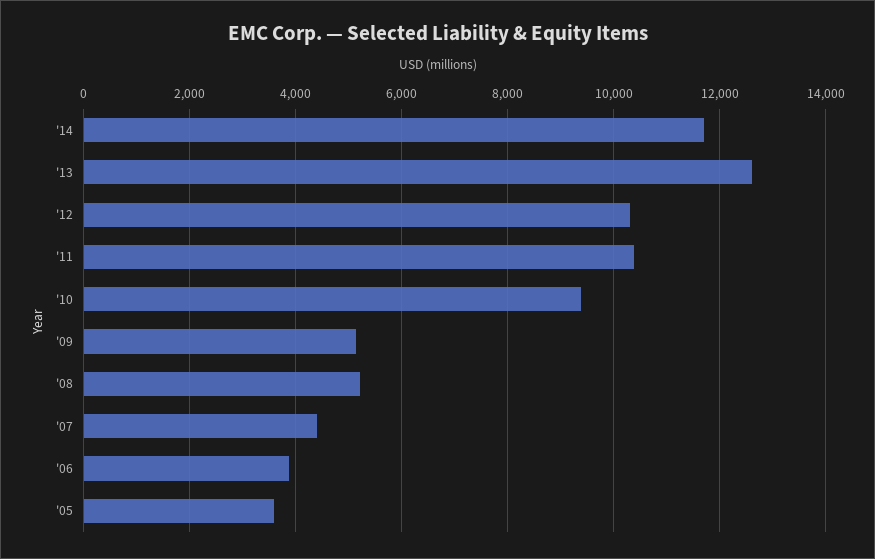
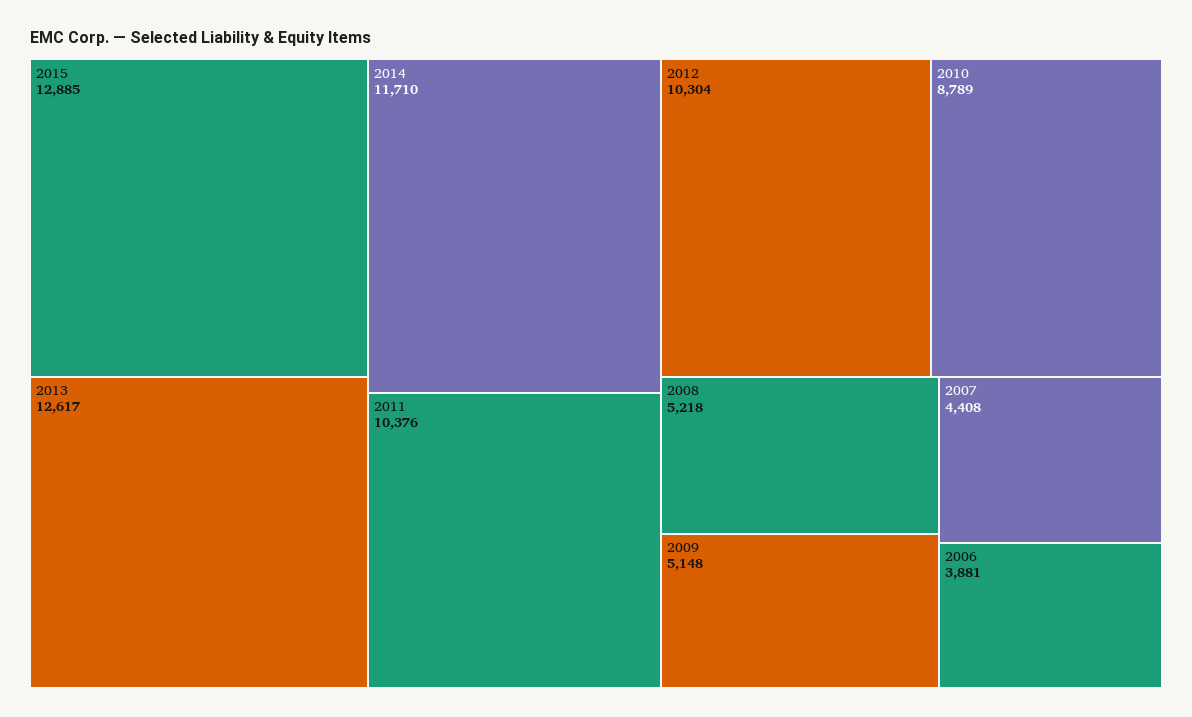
'10: 9400 -> 8789
'05: 3600 -> none
2015: none -> 12885

